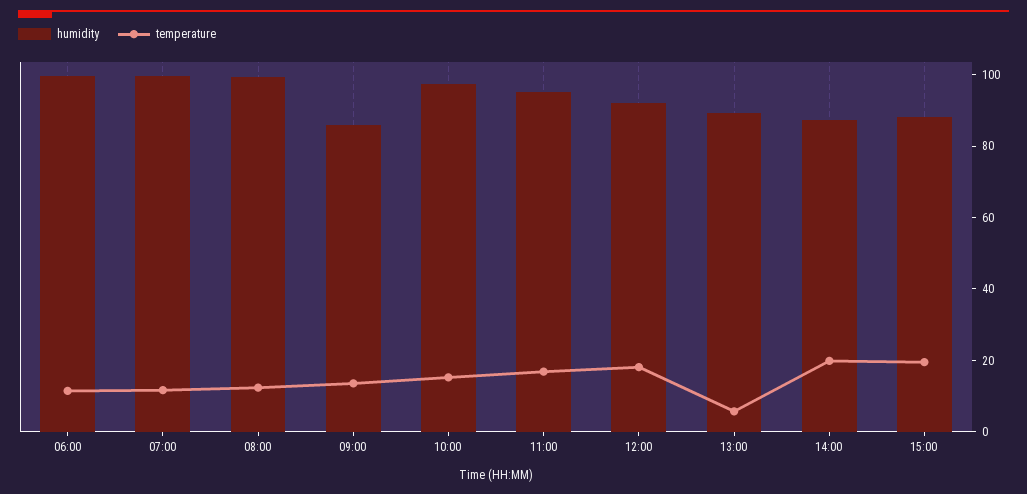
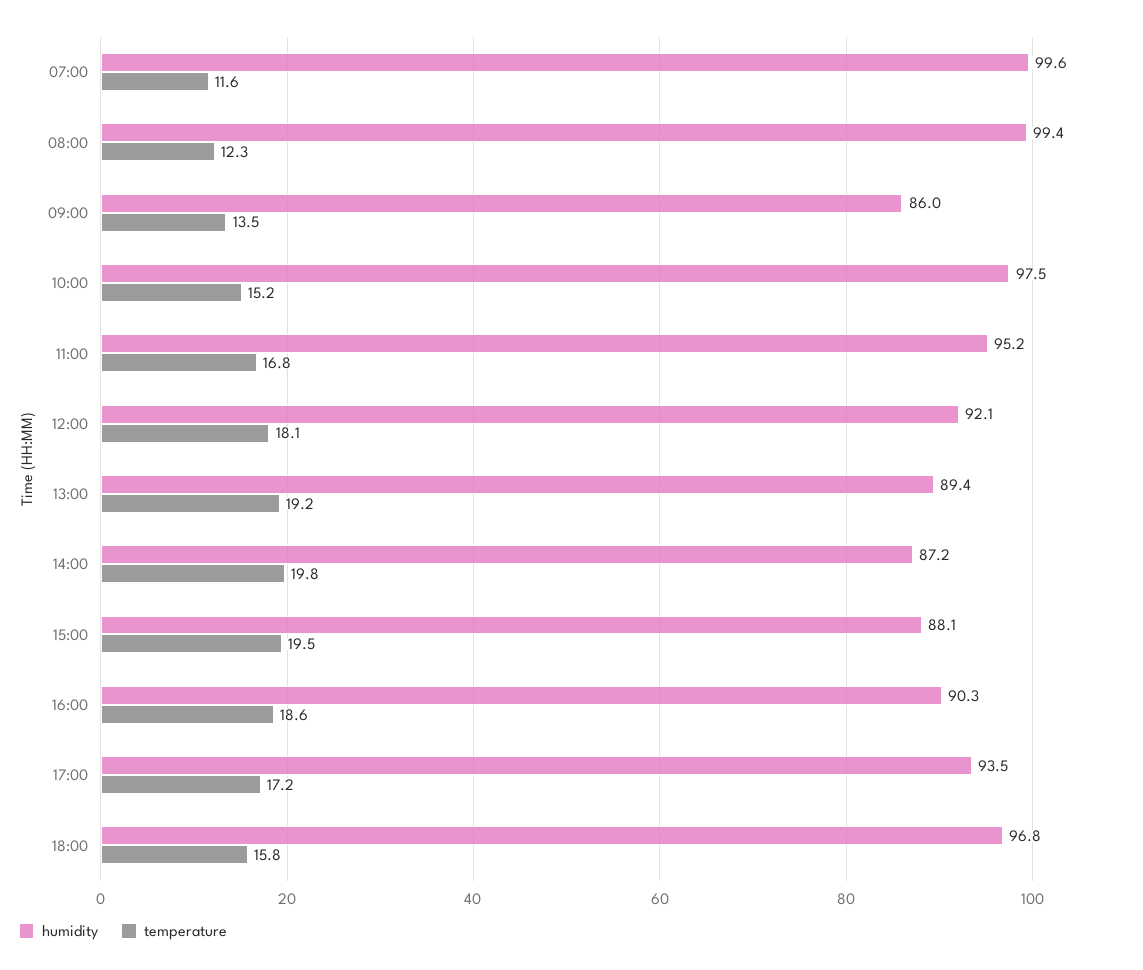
humidity, 06:00: 100 -> none
temperature, 06:00: 10 -> none
temperature, 13:00: 5 -> 19.2
humidity, 16:00: none -> 90.3
temperature, 16:00: none -> 18.6
humidity, 17:00: none -> 93.5
temperature, 17:00: none -> 17.2
humidity, 18:00: none -> 96.8
temperature, 18:00: none -> 15.8

